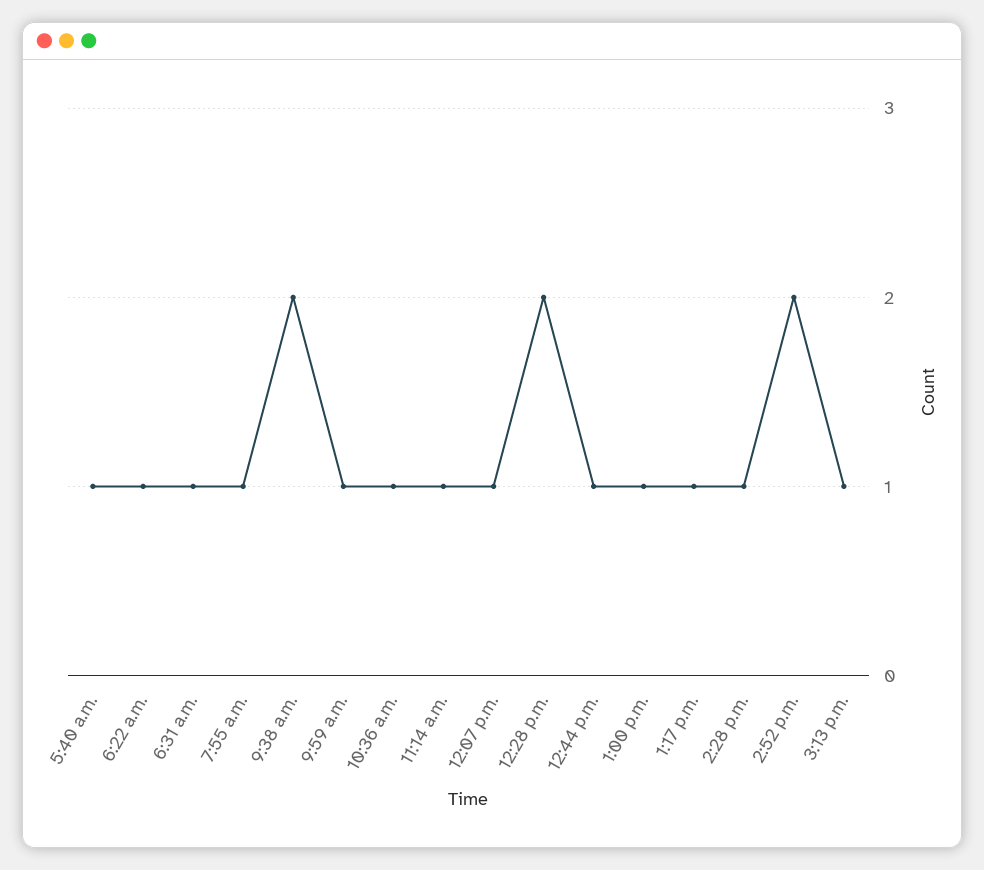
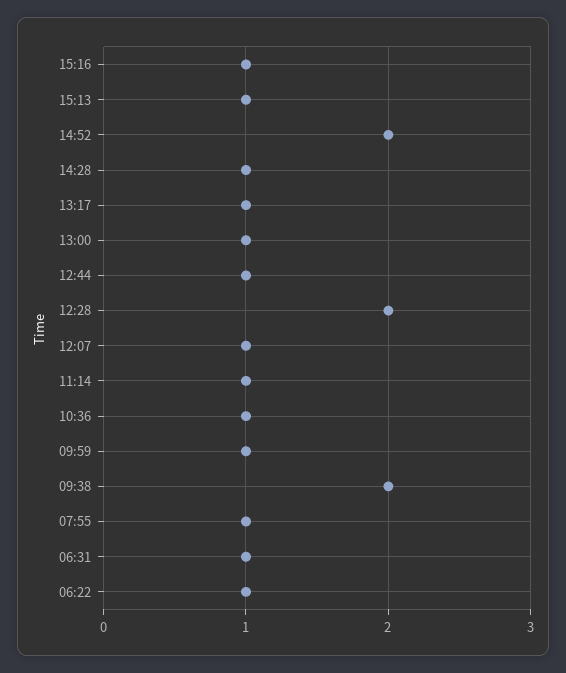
5:40 a.m.: 1 -> none
15:16: none -> 1

